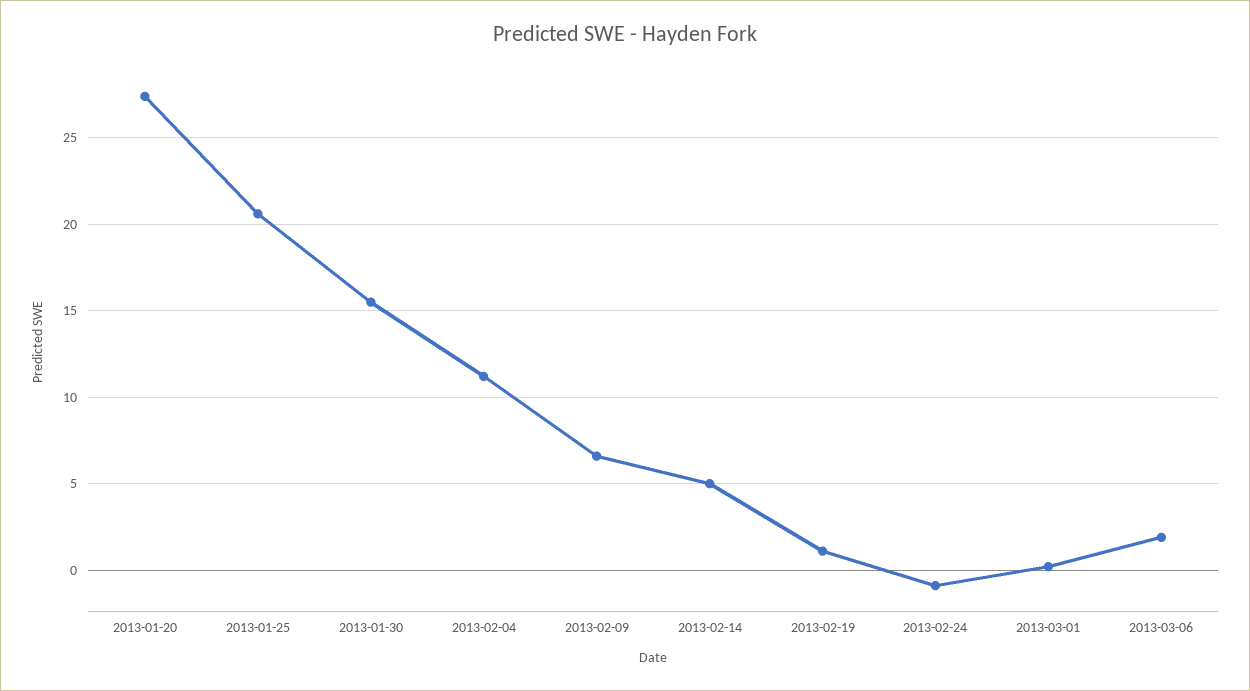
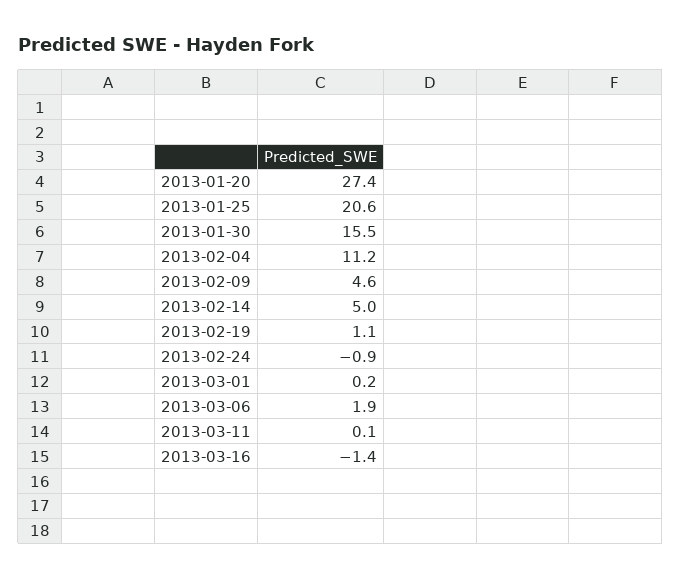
2013-02-09: 6.5 -> 4.6
2013-03-11: none -> 0.1
2013-03-16: none -> -1.4

